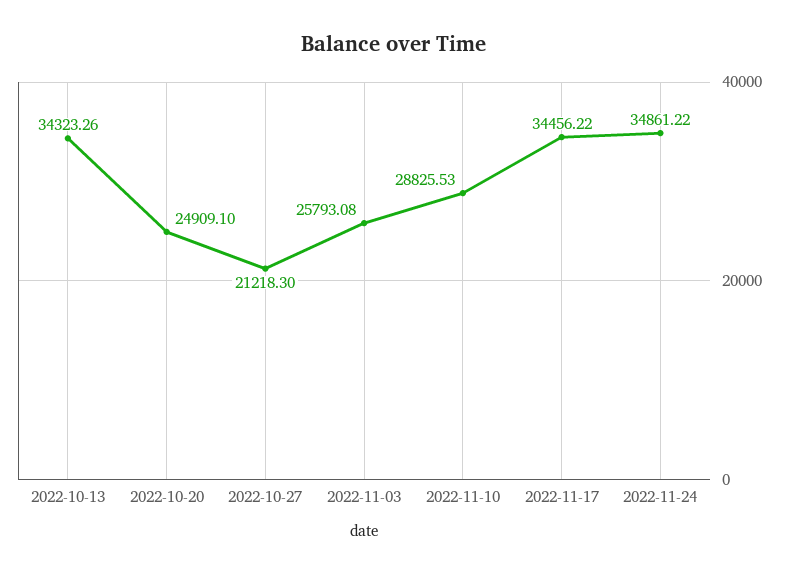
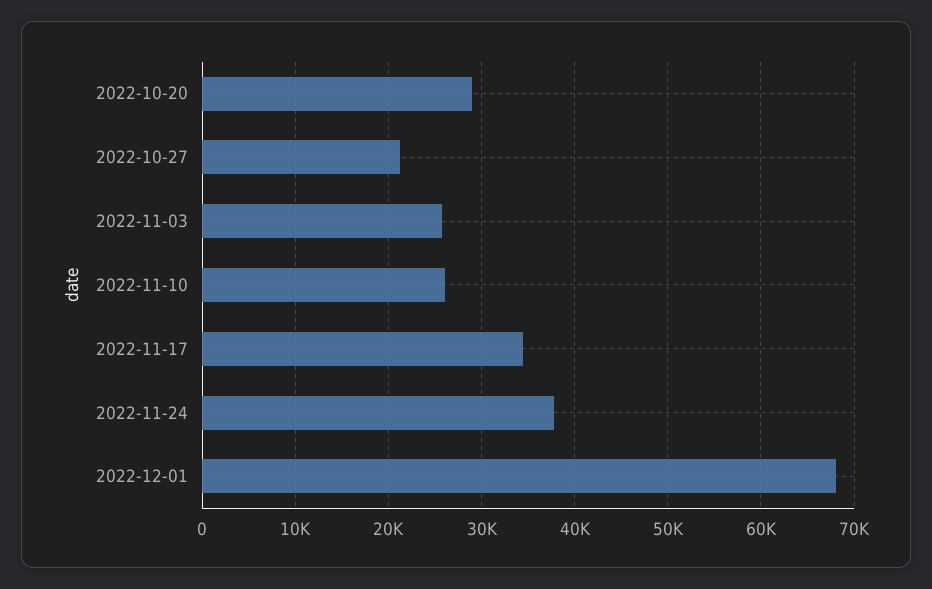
2022-10-13: 34323.26 -> none
2022-10-20: 24909.1 -> 29000
2022-11-10: 28825.53 -> 26000
2022-11-24: 34861.22 -> 38000
2022-12-01: none -> 68000

